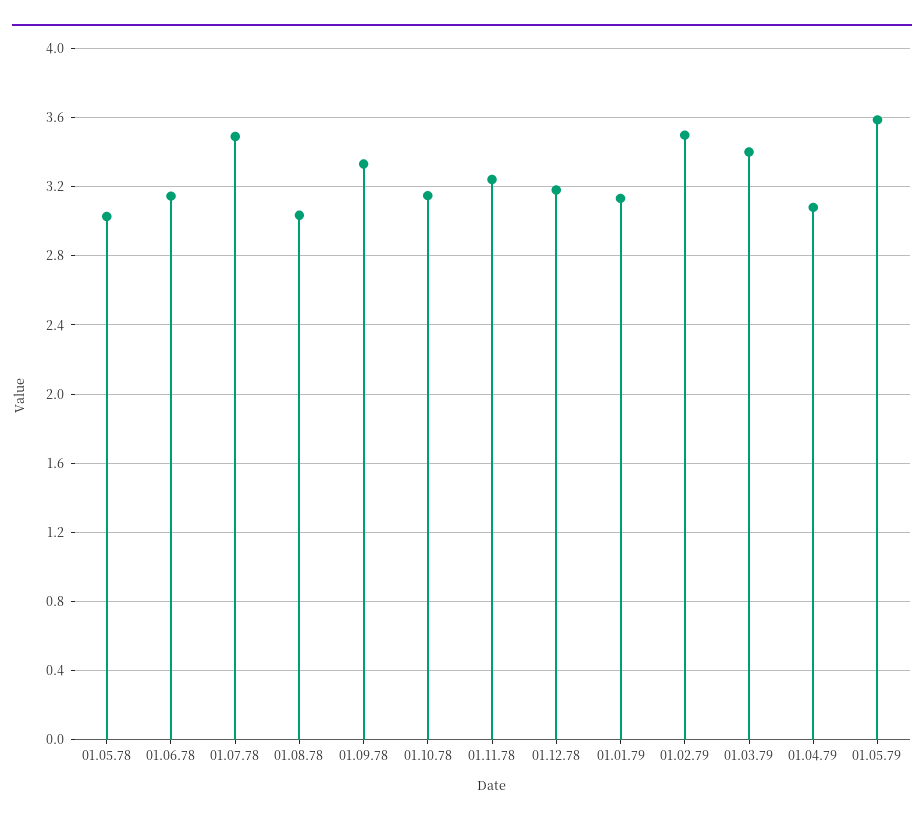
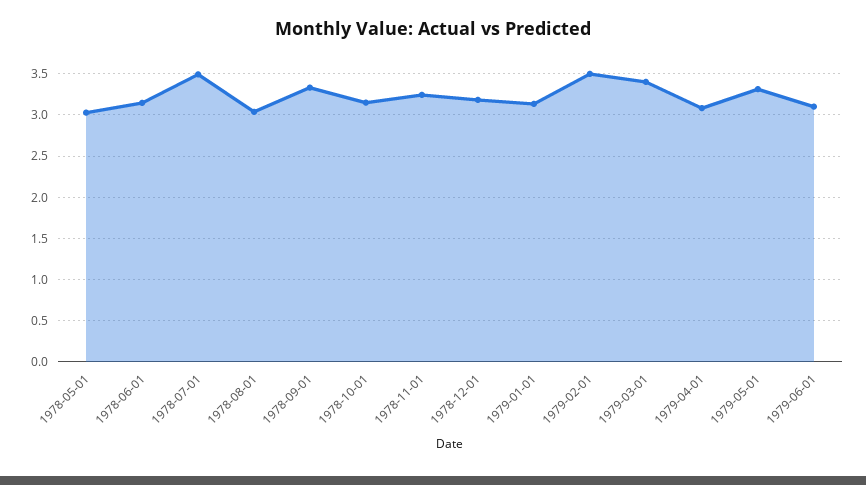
01.05.79: 3.6 -> 3.3
1979-06-01: none -> 3.1

